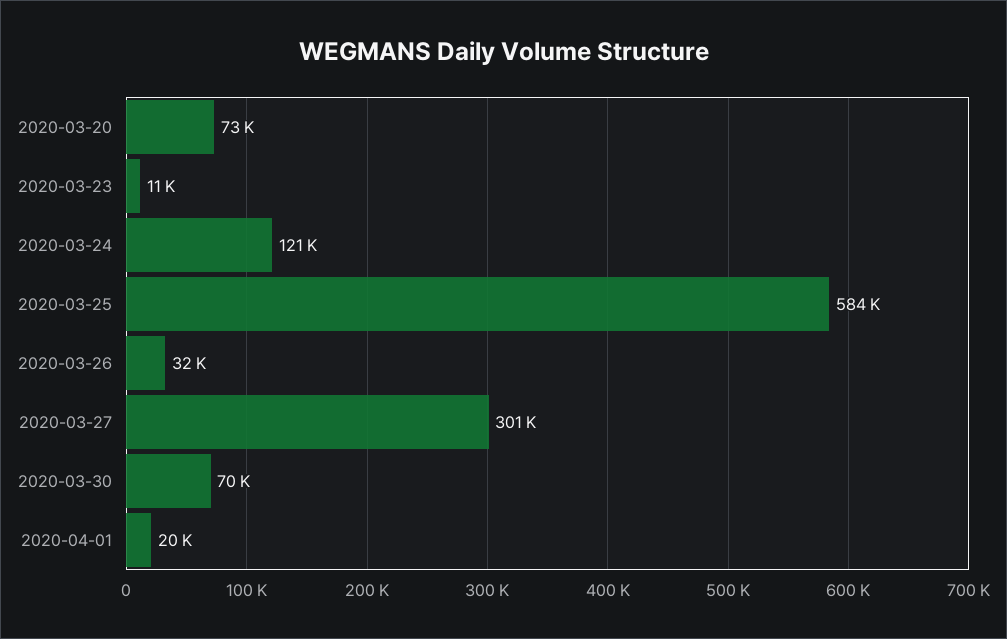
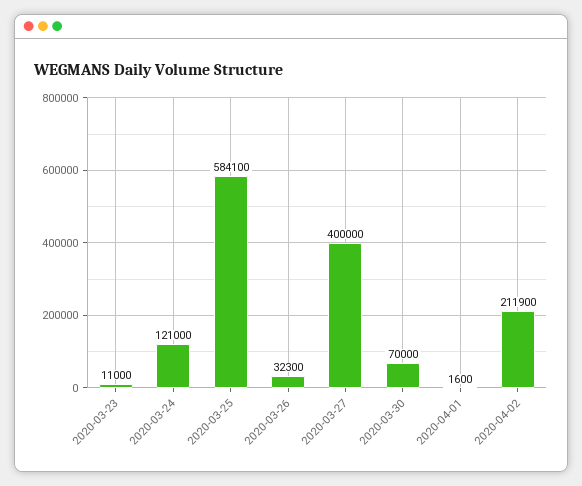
2020-03-20: 73000 -> none
2020-03-27: 301000 -> 400000
2020-04-01: 20000 -> 1600
2020-04-02: none -> 211900

